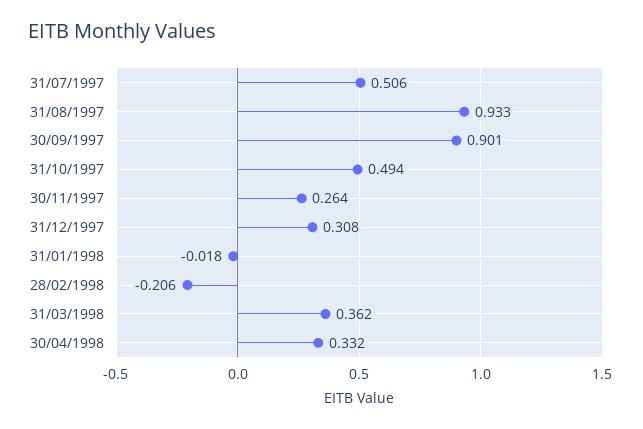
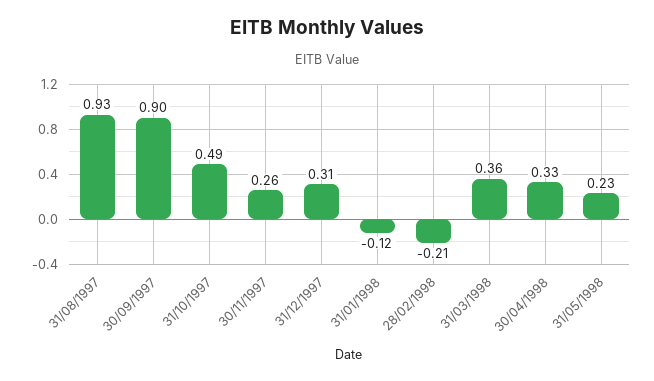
31/07/1997: 0.506 -> none
31/01/1998: -0.018 -> -0.12
31/05/1998: none -> 0.23

